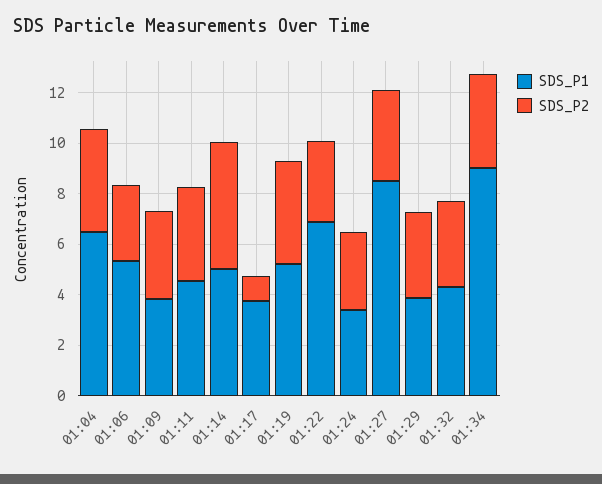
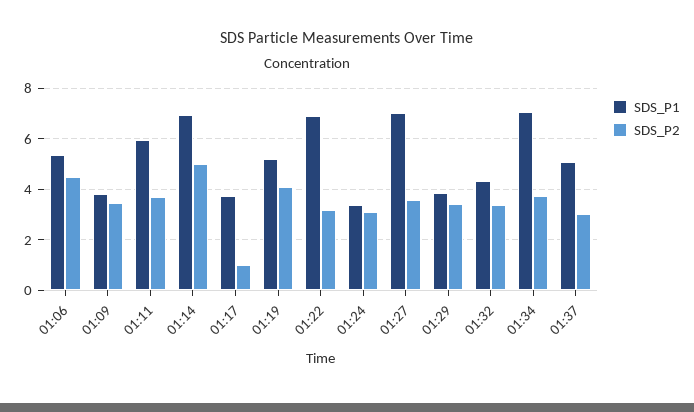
SDS_P1, 01:04: 6.5 -> none
SDS_P2, 01:04: 4 -> none
SDS_P2, 01:06: 3 -> 4.5
SDS_P1, 01:11: 4.5 -> 6
SDS_P1, 01:14: 5 -> 7
SDS_P1, 01:27: 8.5 -> 7
SDS_P1, 01:34: 9 -> 7
SDS_P1, 01:37: none -> 5
SDS_P2, 01:37: none -> 3

